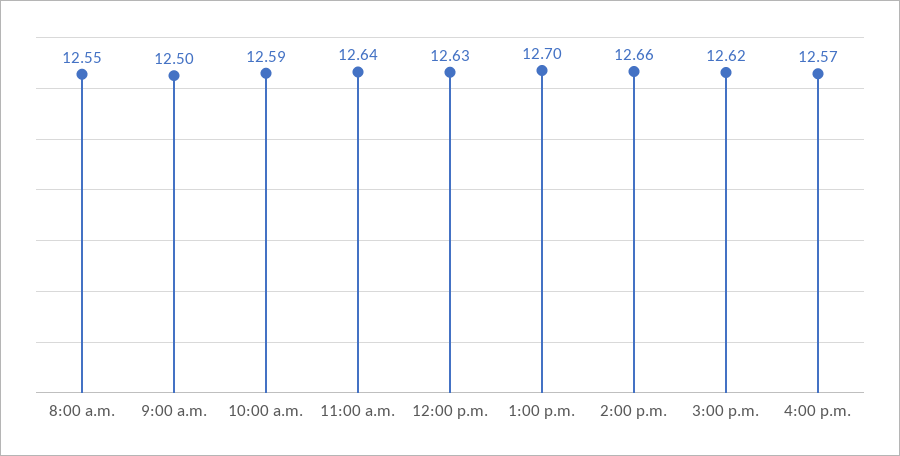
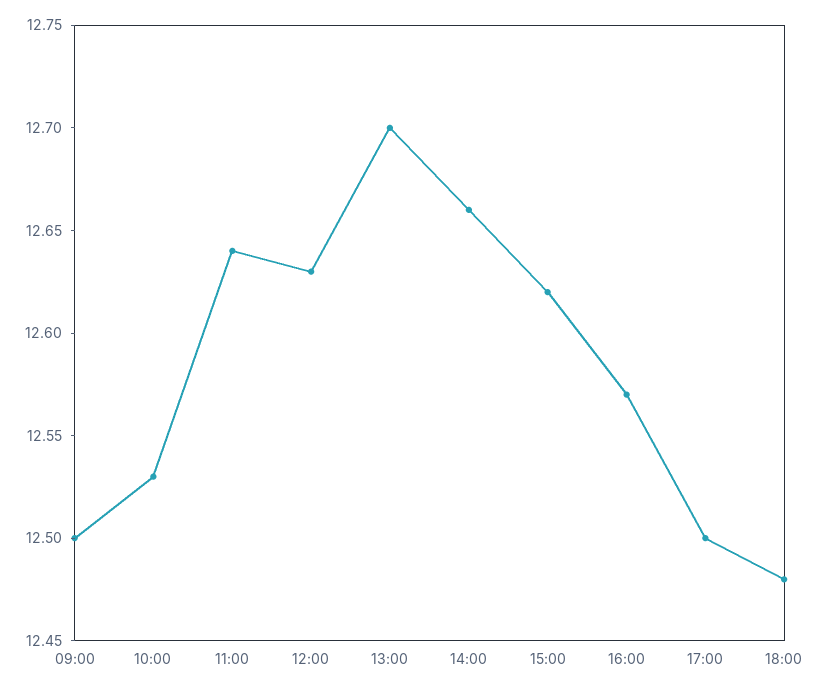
8:00 a.m.: 12.55 -> none
10:00 a.m.: 12.59 -> 12.53
17:00: none -> 12.5
18:00: none -> 12.48

